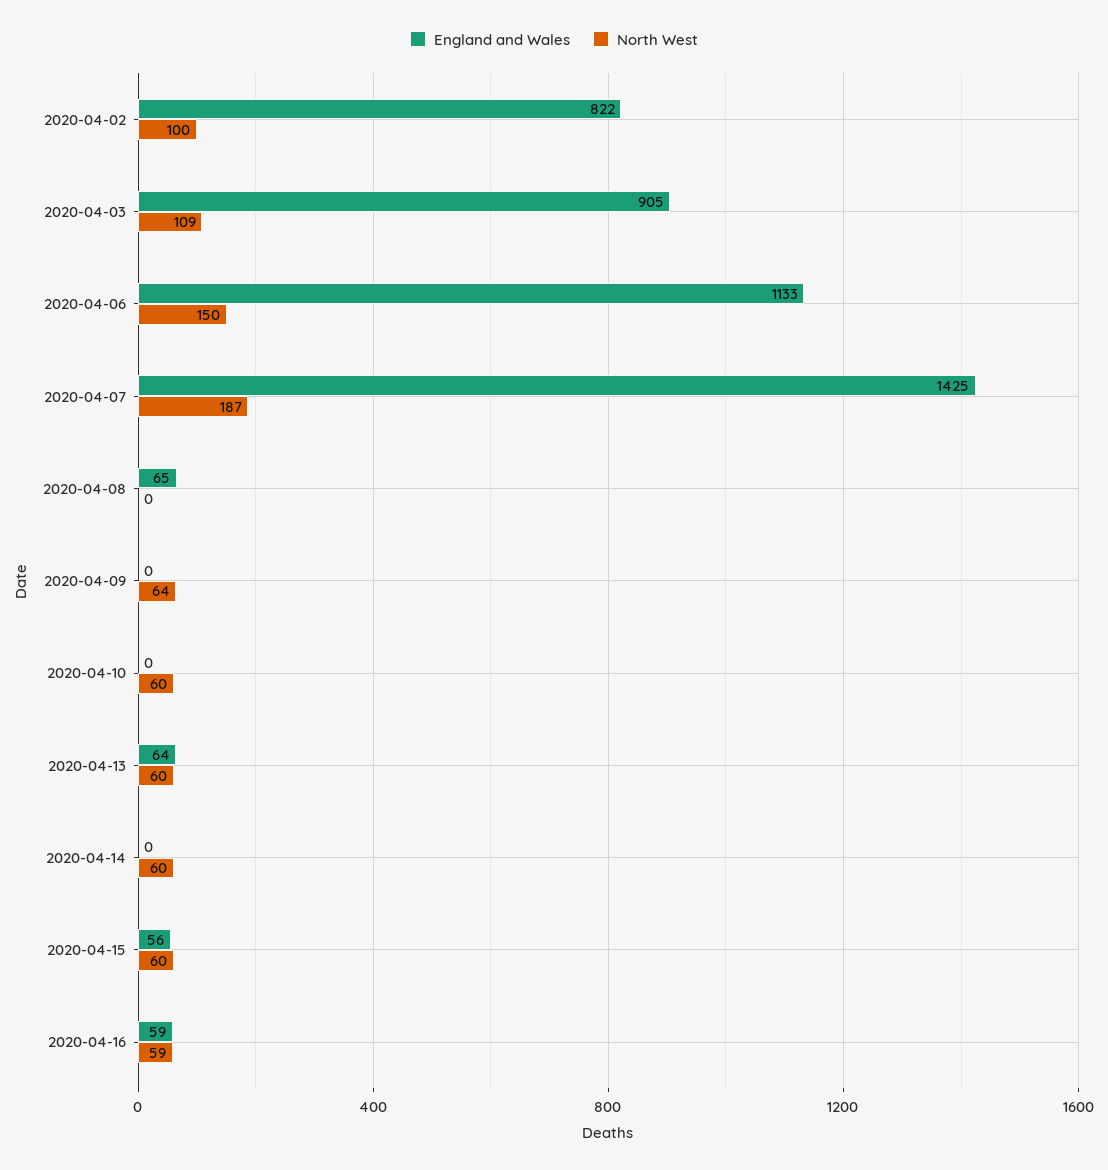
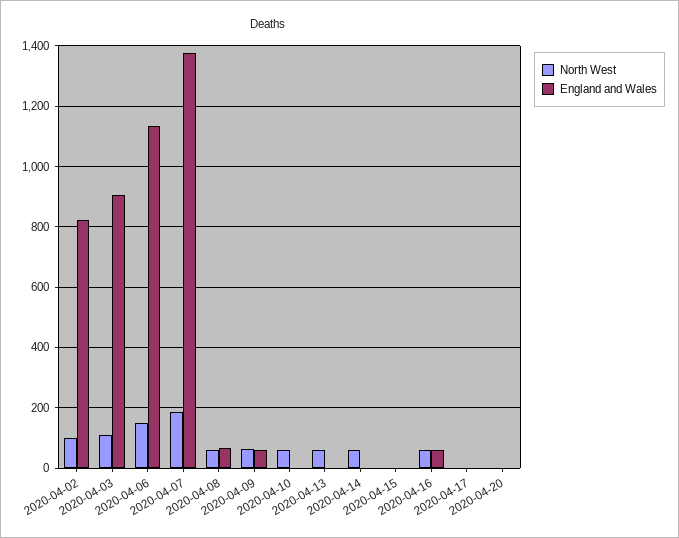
England and Wales, 2020-04-07: 1425 -> 1380
North West, 2020-04-08: 0 -> 60
England and Wales, 2020-04-09: 0 -> 60
England and Wales, 2020-04-13: 64 -> 0
England and Wales, 2020-04-15: 56 -> 0
North West, 2020-04-15: 60 -> 0
North West, 2020-04-17: none -> 0
England and Wales, 2020-04-17: none -> 0
North West, 2020-04-20: none -> 0
England and Wales, 2020-04-20: none -> 0

